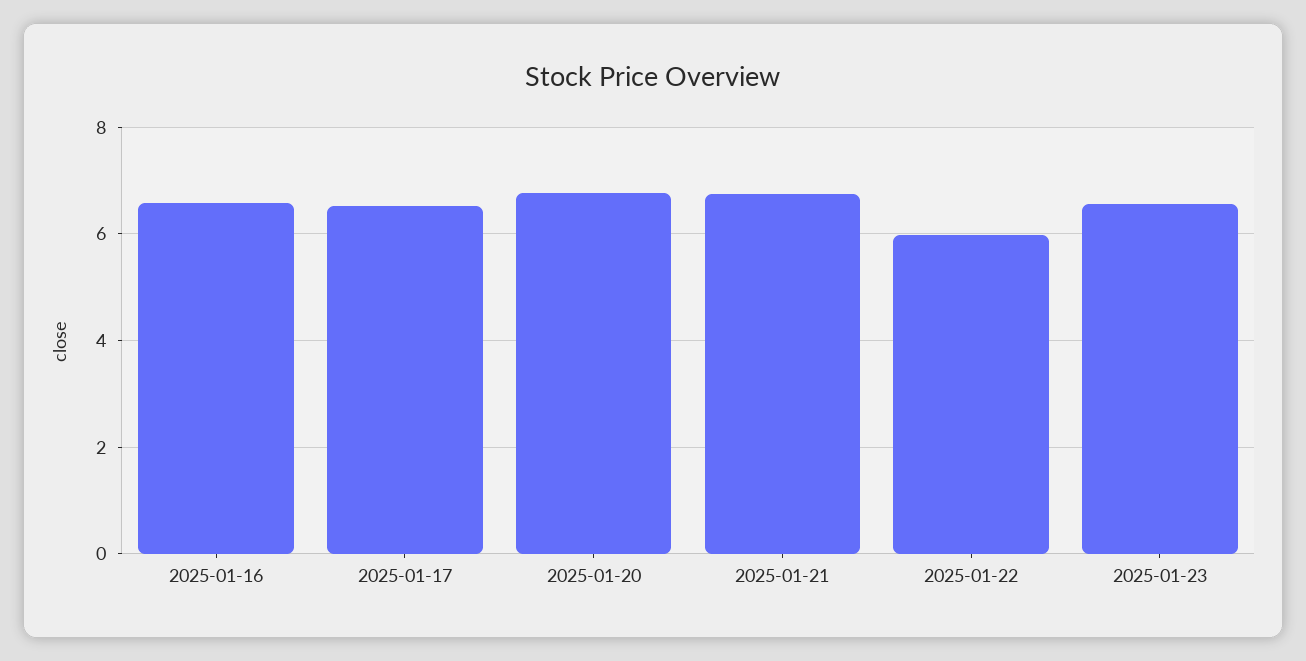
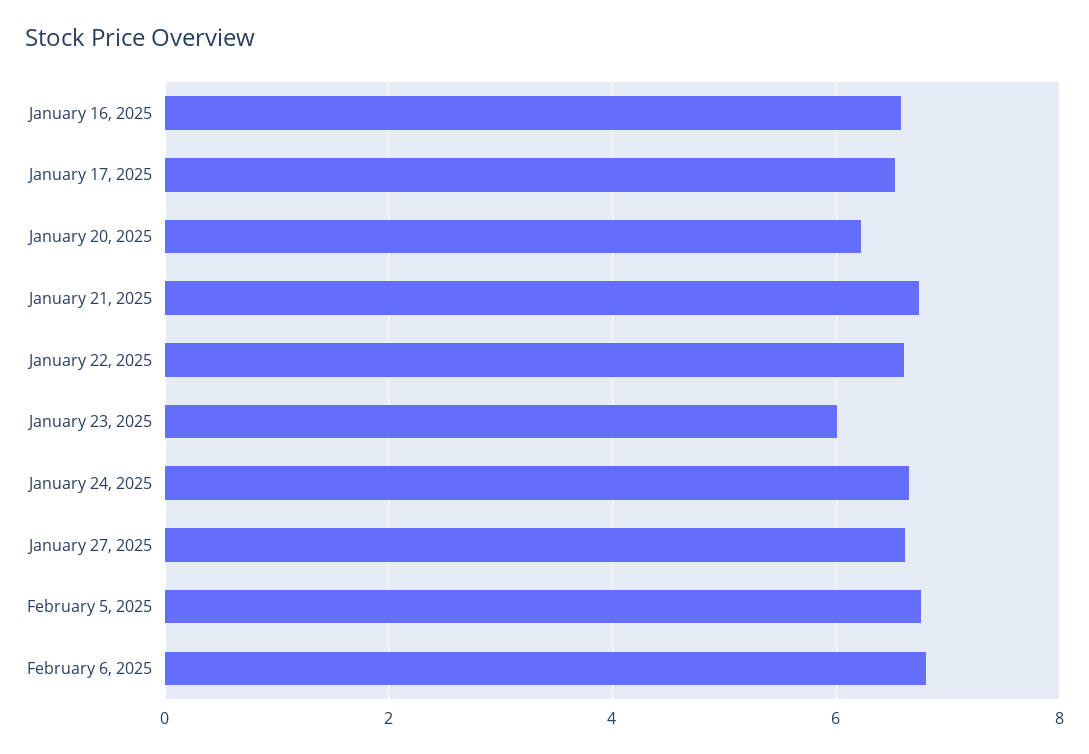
2025-01-20: 6.8 -> 6.2
2025-01-22: 6 -> 6.6
2025-01-23: 6.6 -> 6
January 24, 2025: none -> 6.6
January 27, 2025: none -> 6.6
February 5, 2025: none -> 6.8
February 6, 2025: none -> 6.8

